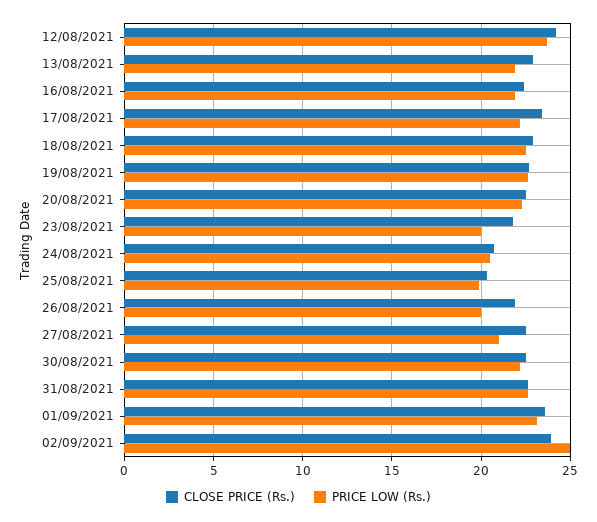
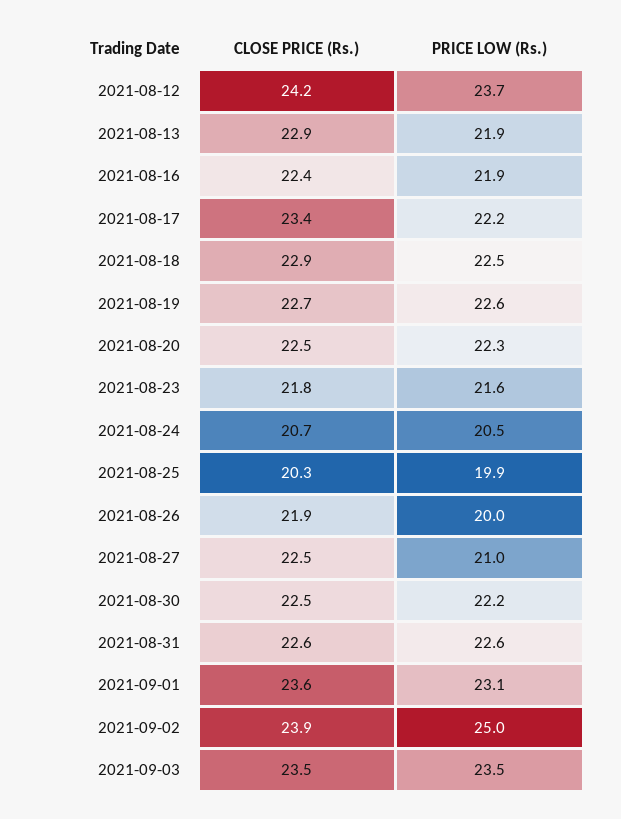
PRICE LOW (Rs.), 23/08/2021: 20 -> 21.6
CLOSE PRICE (Rs.), 2021-09-03: none -> 23.5
PRICE LOW (Rs.), 2021-09-03: none -> 23.5

